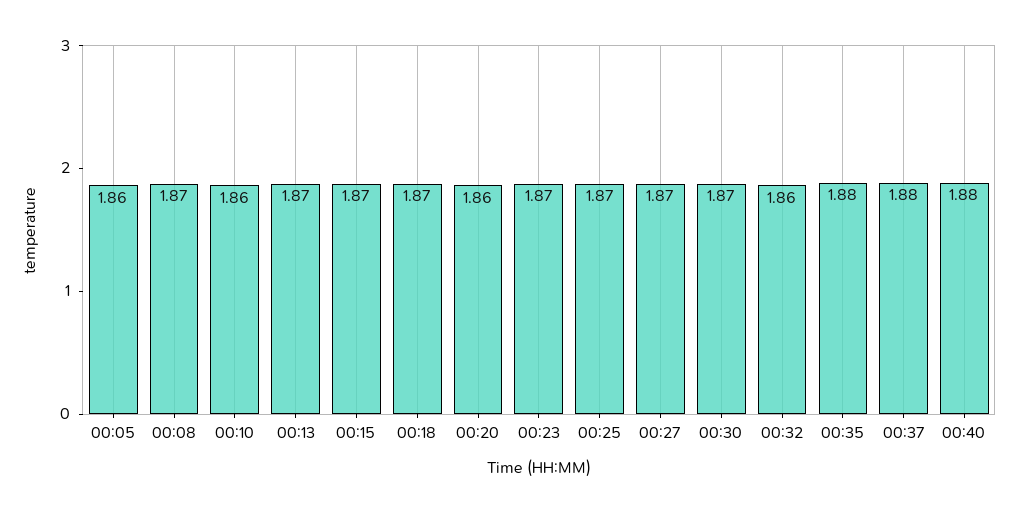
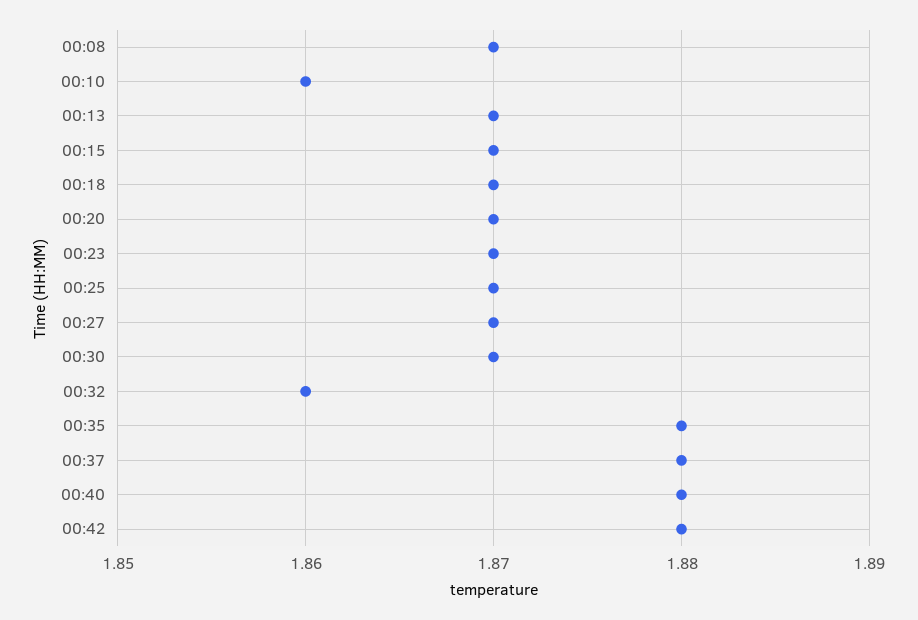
00:05: 1.86 -> none
00:20: 1.86 -> 1.87
00:42: none -> 1.88

